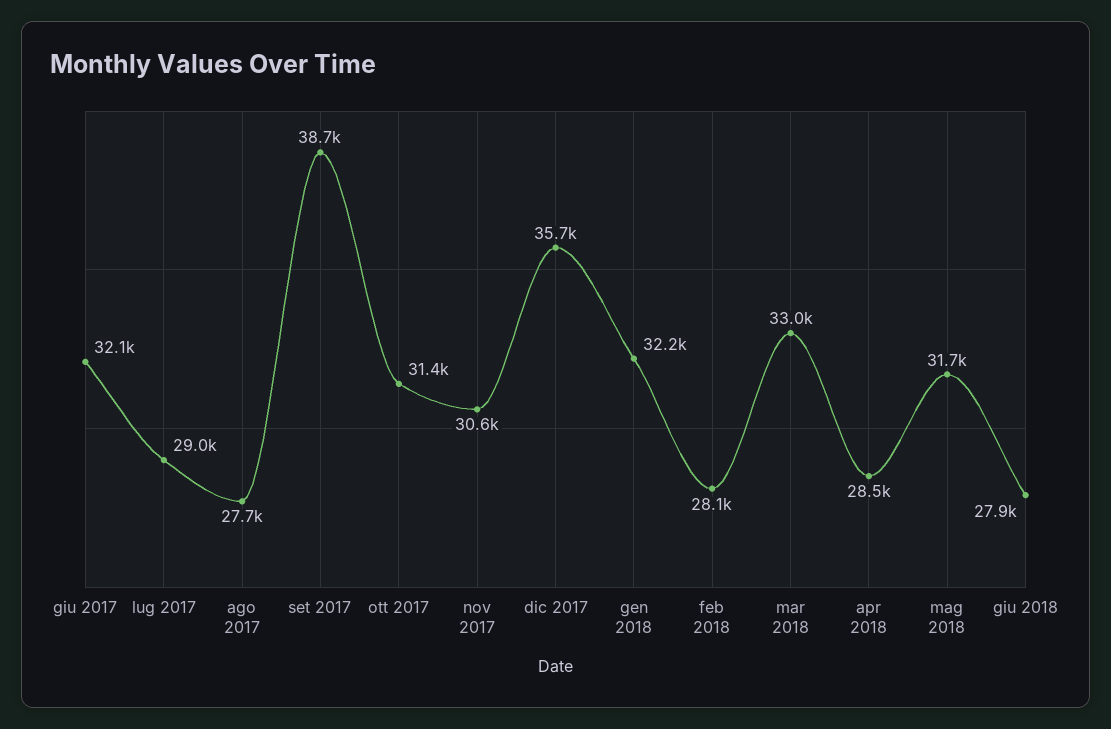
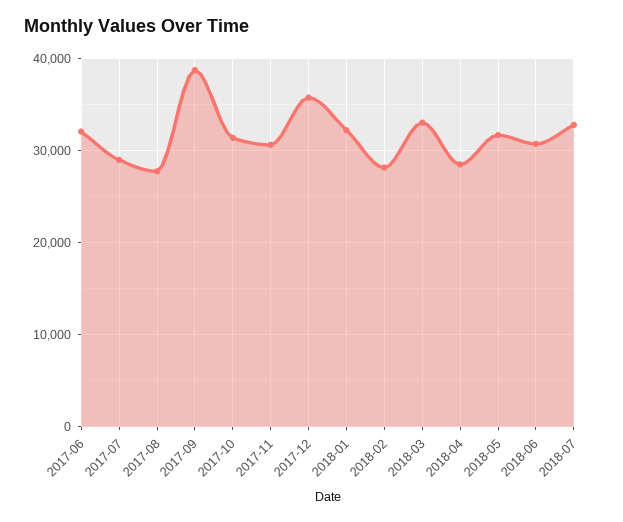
giu 2018: 27900 -> 31000
2018-07: none -> 33000

